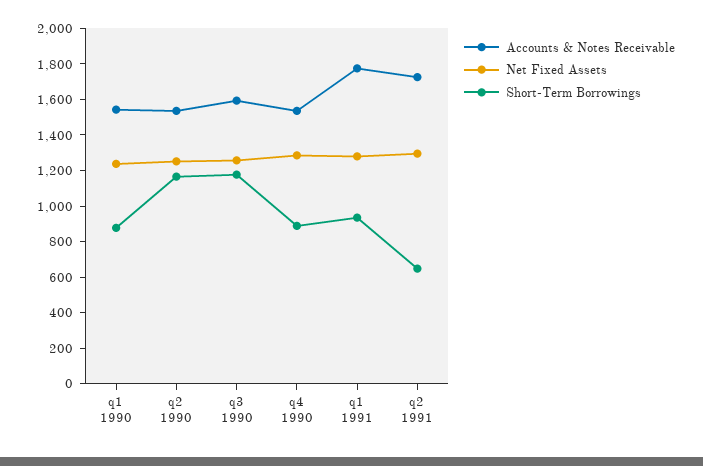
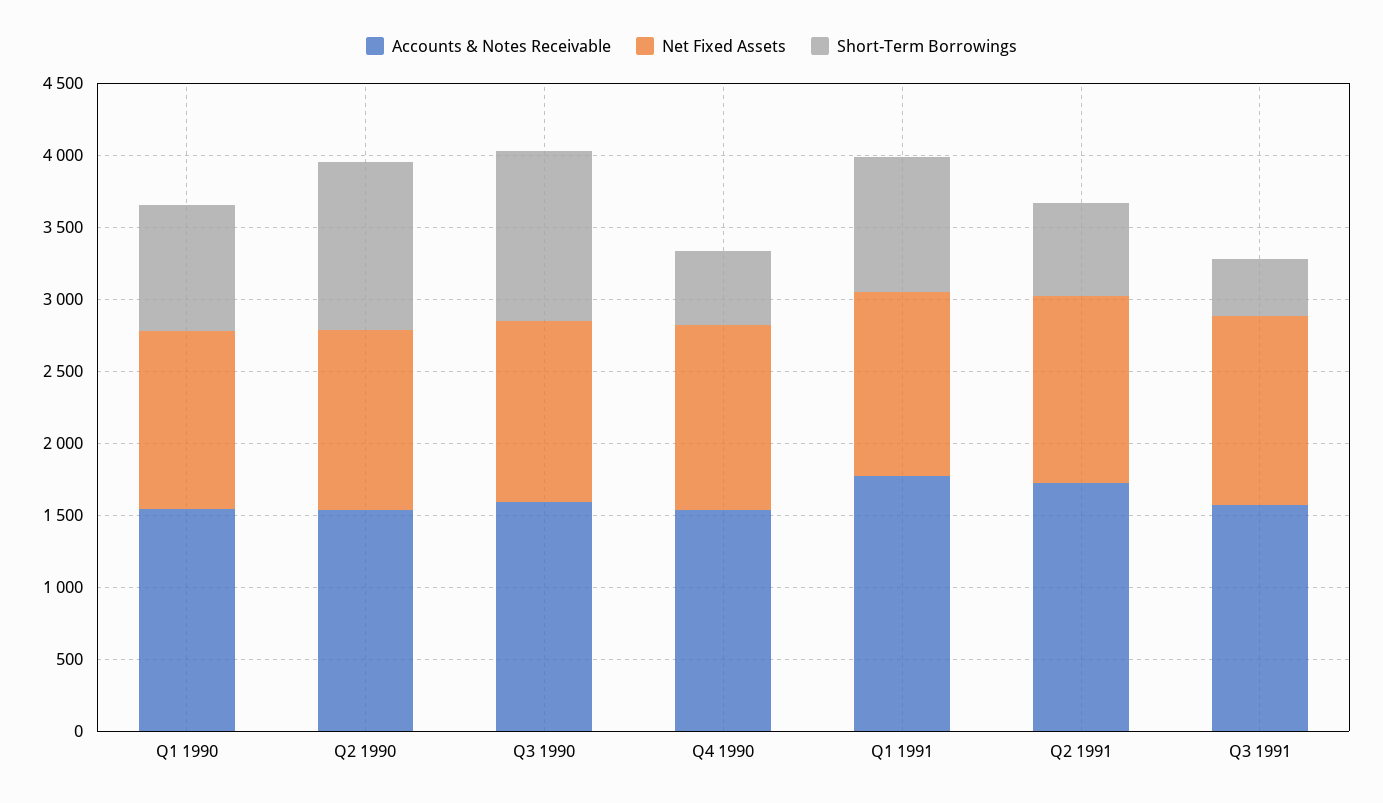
Short-Term Borrowings, q4 1990: 900 -> 500
Accounts & Notes Receivable, Q3 1991: none -> 1600
Net Fixed Assets, Q3 1991: none -> 1300
Short-Term Borrowings, Q3 1991: none -> 400

